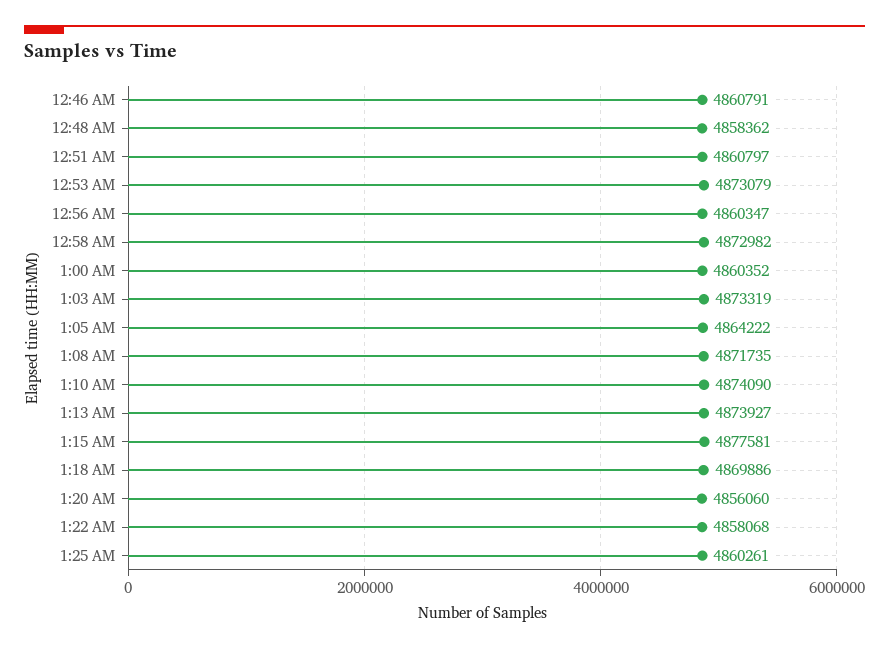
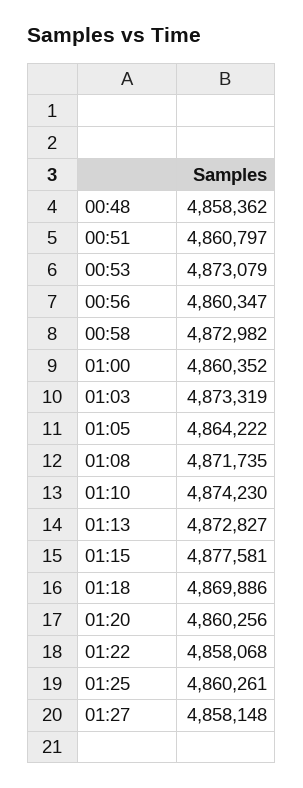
12:46 AM: 4860791 -> none
1:10 AM: 4874090 -> 4874230
1:13 AM: 4873927 -> 4872827
1:20 AM: 4856060 -> 4860256
01:27: none -> 4858148

